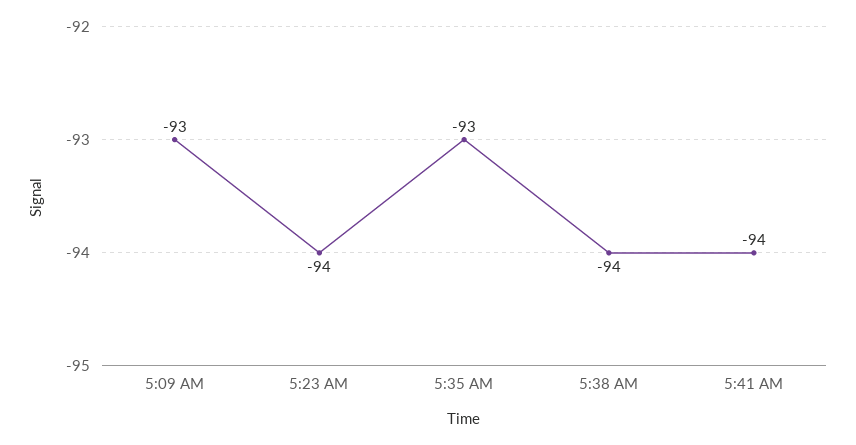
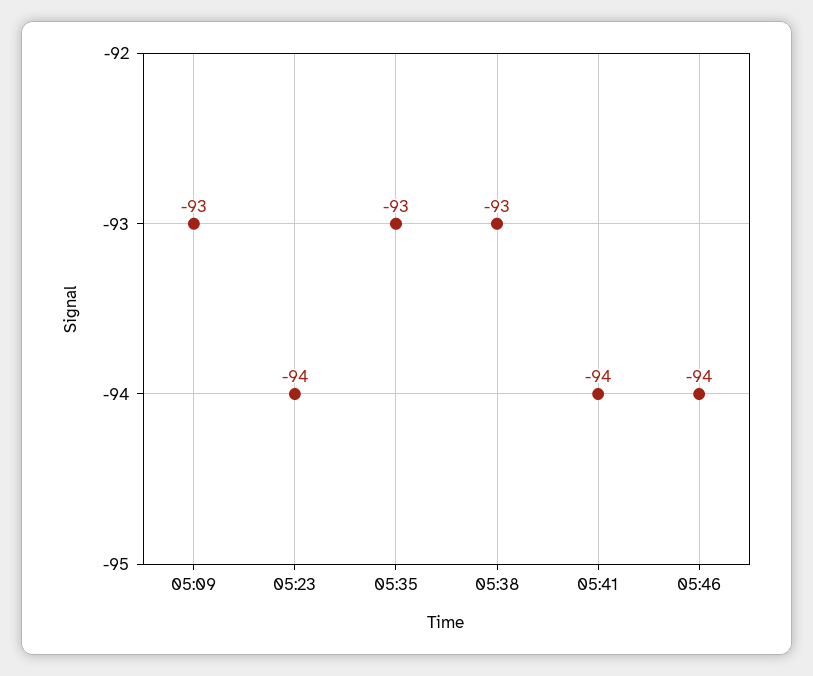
5:38 AM: -94 -> -93
05:46: none -> -94

